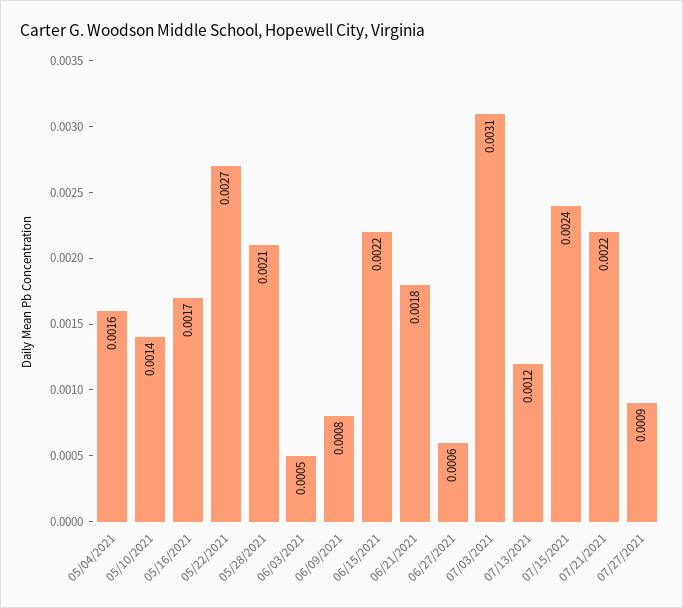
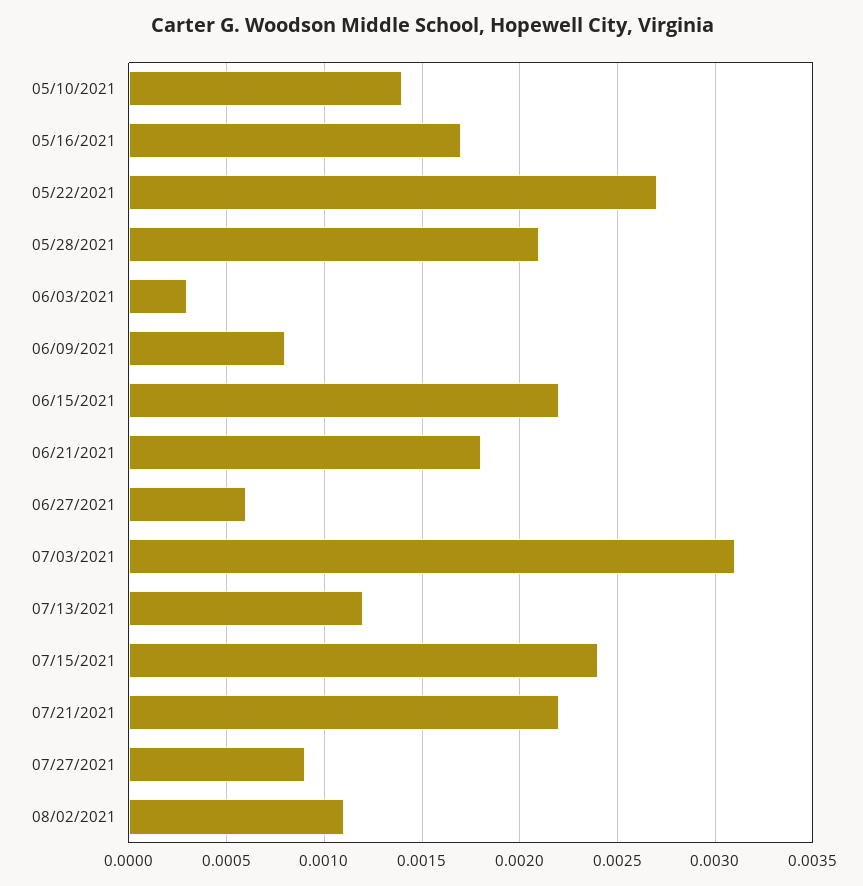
05/04/2021: 0.0016 -> none
06/03/2021: 0.0005 -> 0.0003
08/02/2021: none -> 0.0011

